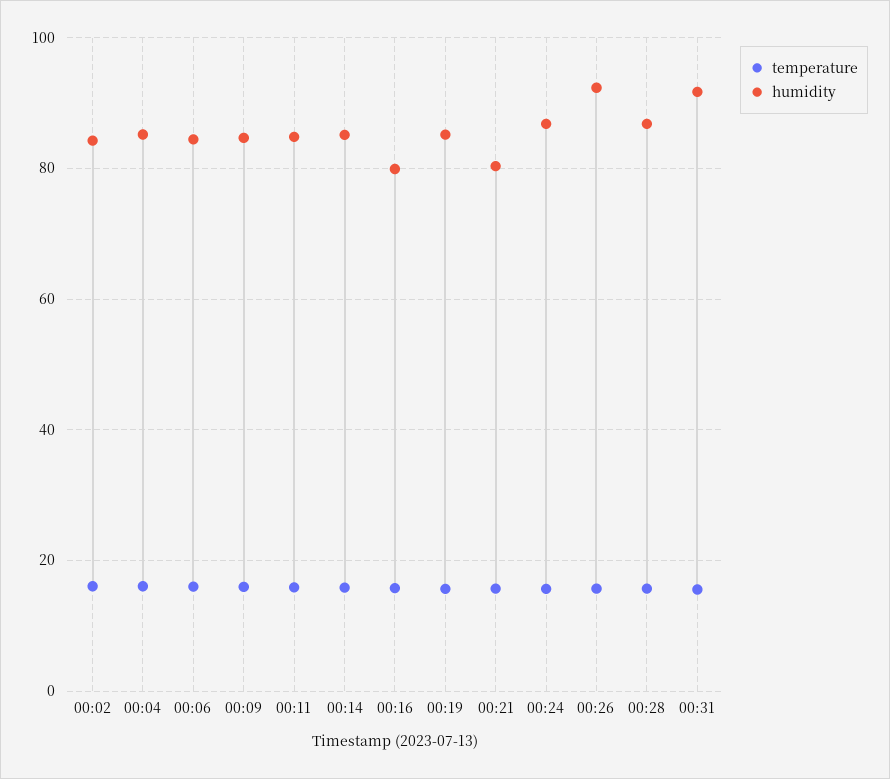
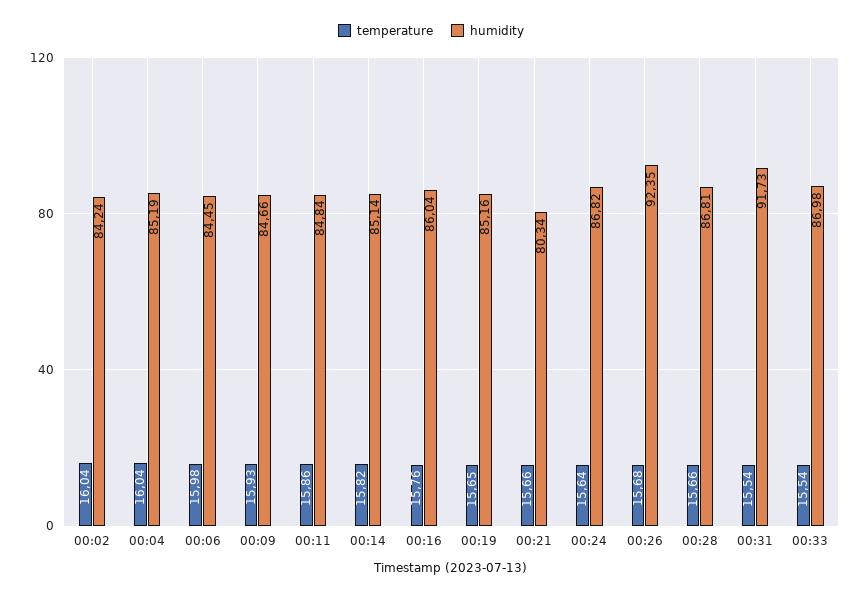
humidity, 00:16: 80 -> 86.04
temperature, 00:33: none -> 15.54
humidity, 00:33: none -> 86.98

